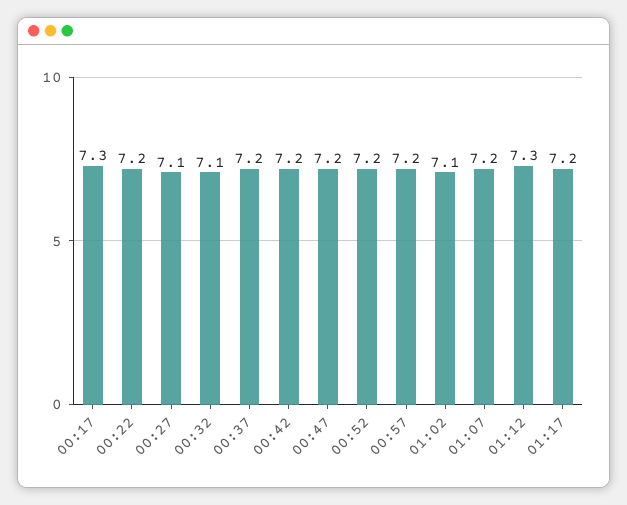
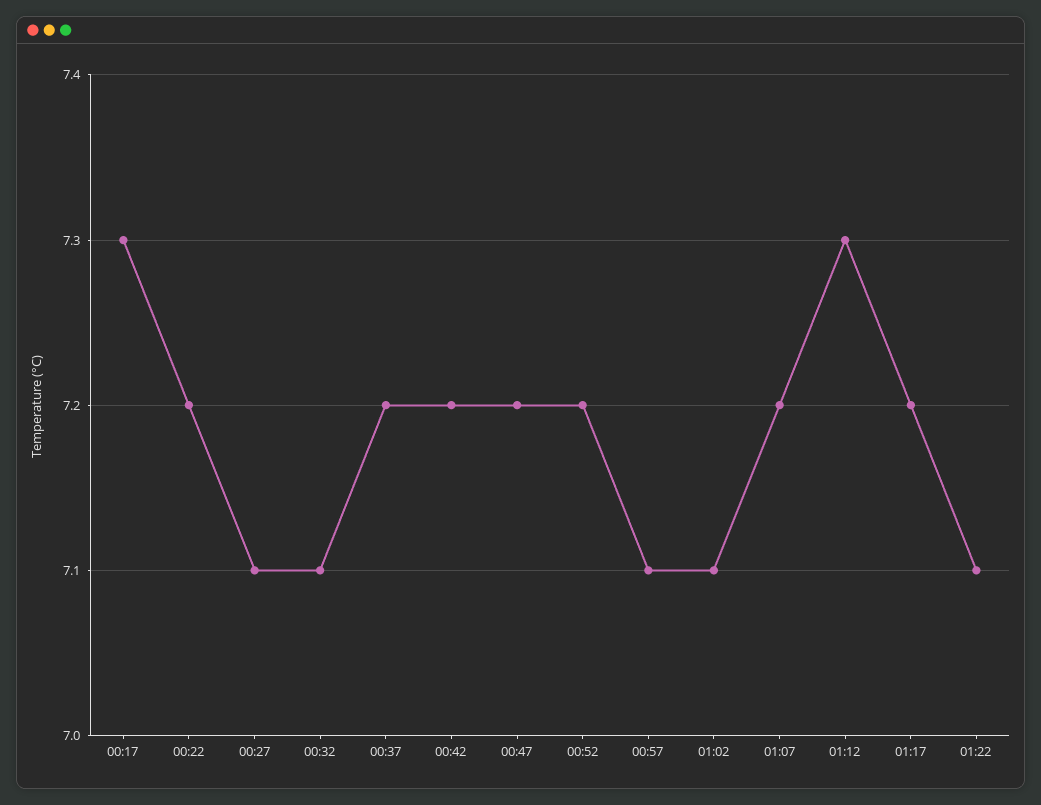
00:57: 7.2 -> 7.1
01:22: none -> 7.1

